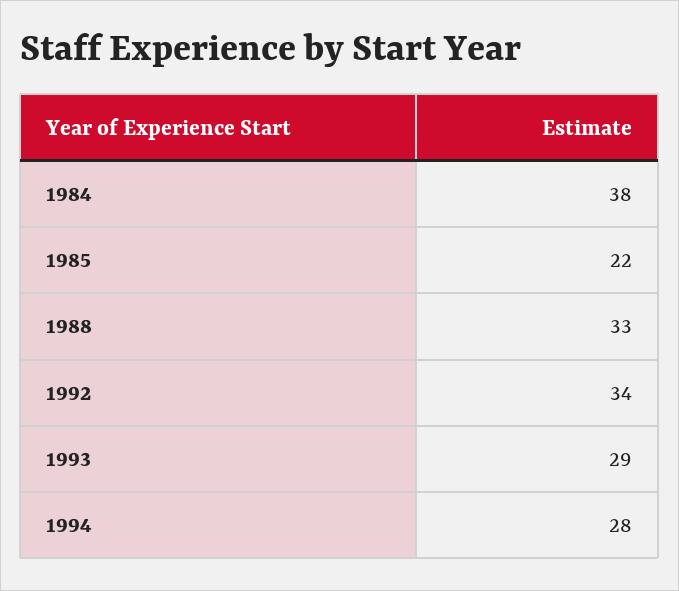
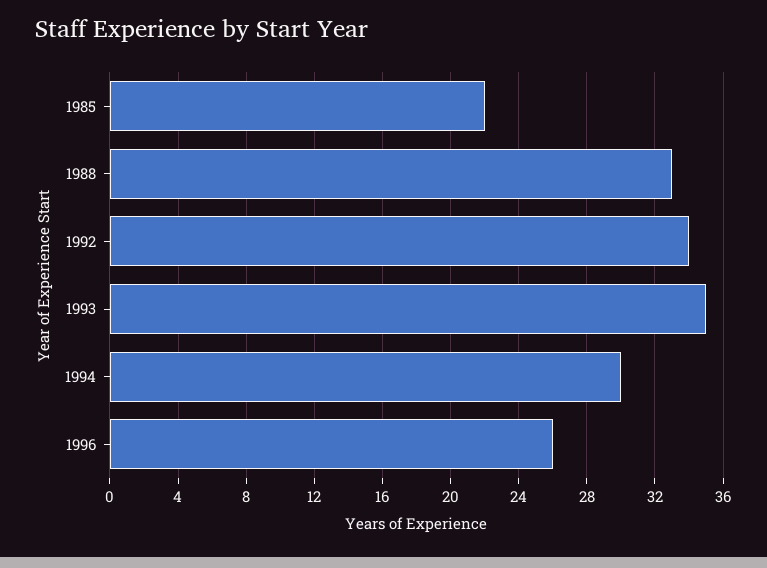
1984: 38 -> none
1993: 29 -> 35
1994: 28 -> 30
1996: none -> 26

